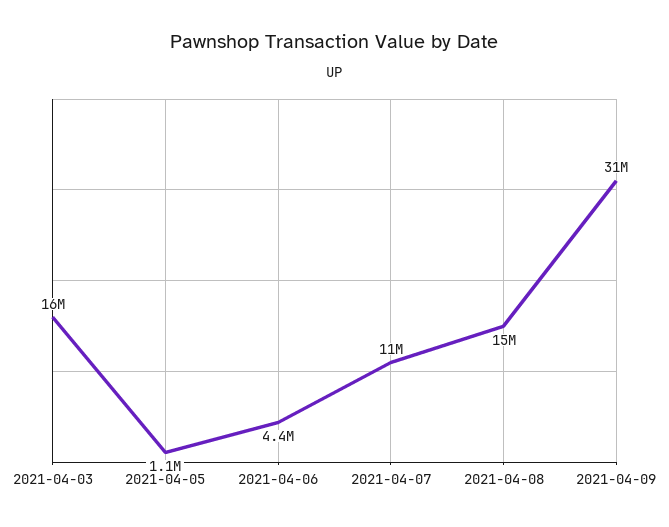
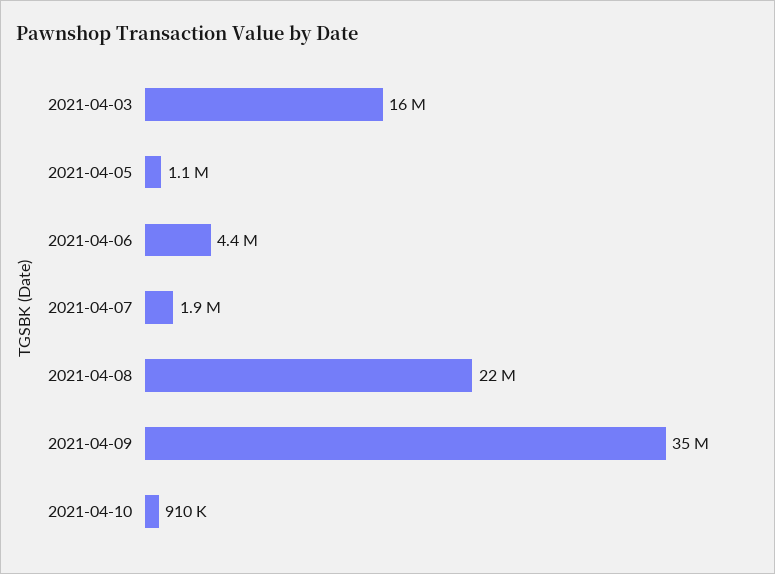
2021-04-07: 11000000 -> 1900000
2021-04-08: 15000000 -> 22000000
2021-04-09: 31000000 -> 35000000
2021-04-10: none -> 910000

